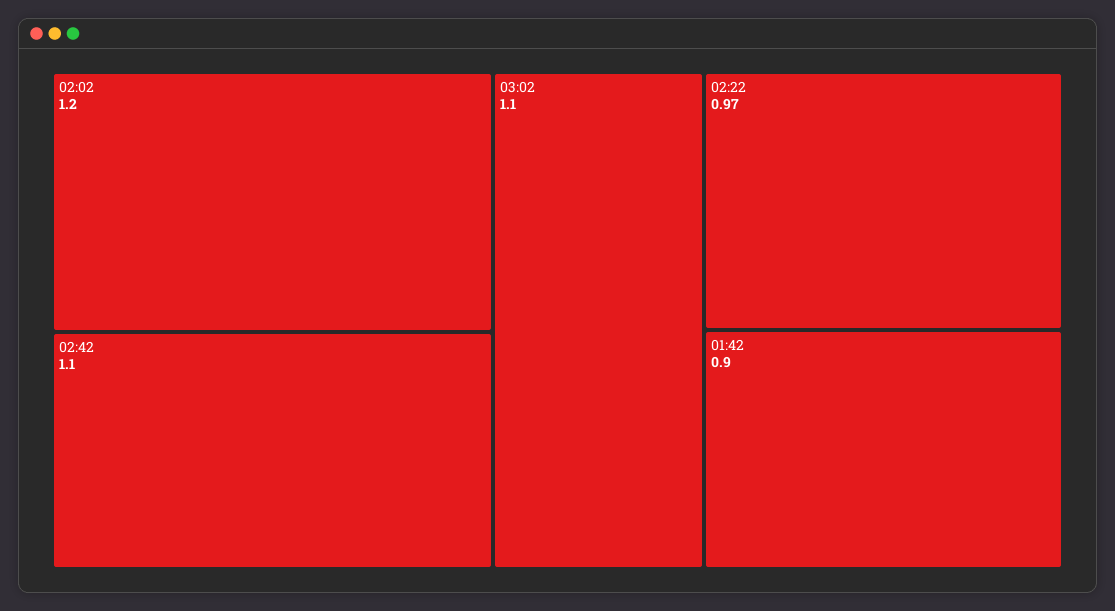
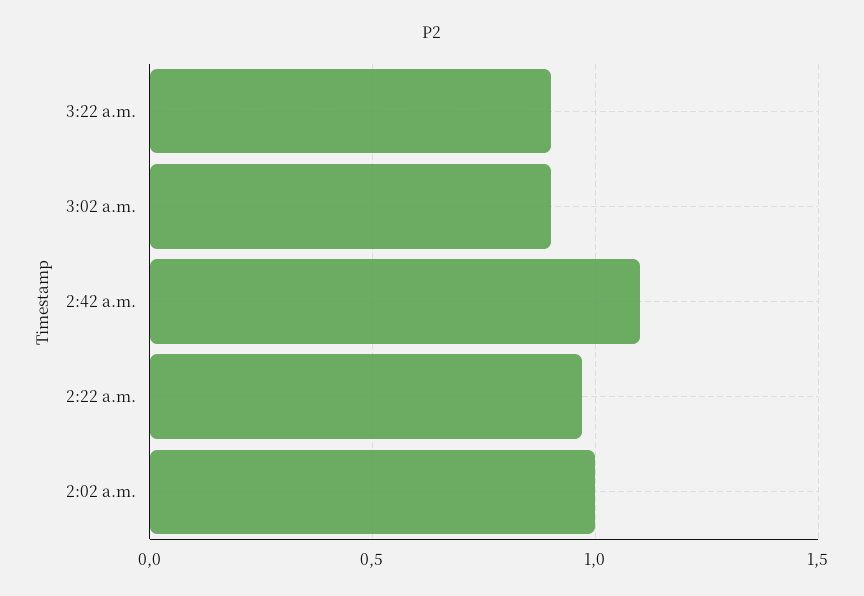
02:02: 1.2 -> 1
03:02: 1.1 -> 0.9
01:42: 0.9 -> none
3:22 a.m.: none -> 0.9

